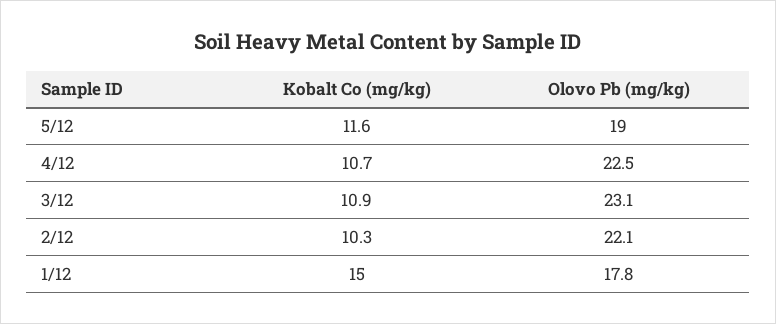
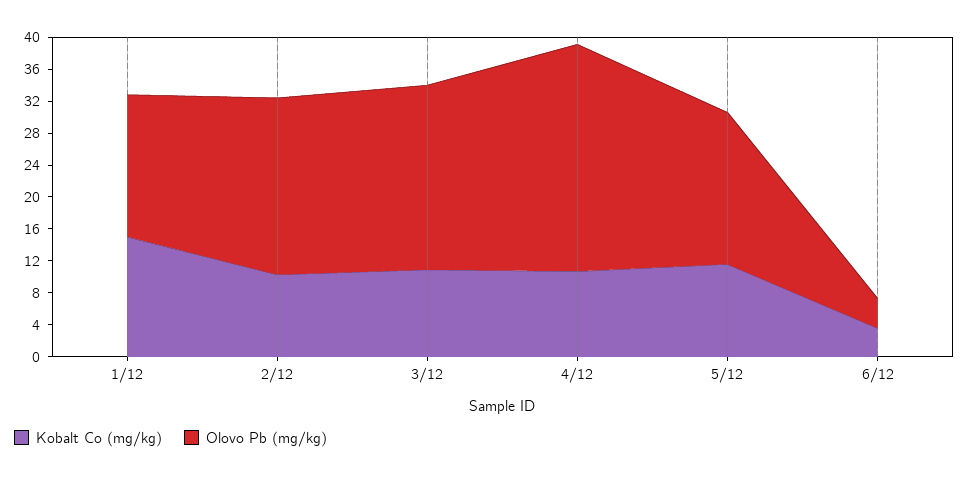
Olovo Pb (mg/kg), 4/12: 22.5 -> 28
Kobalt Co (mg/kg), 6/12: none -> 4
Olovo Pb (mg/kg), 6/12: none -> 4

